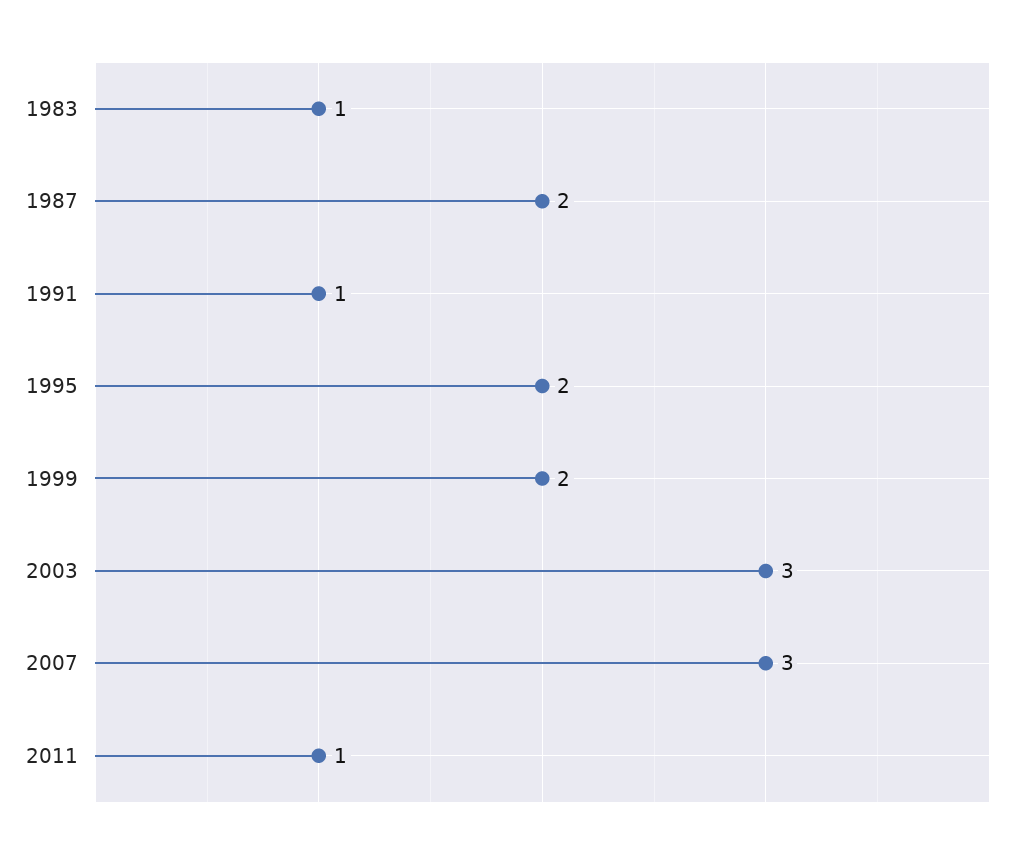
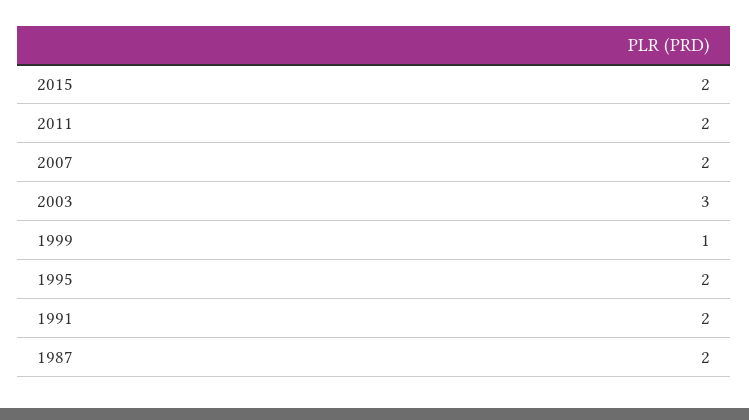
1983: 1 -> none
1991: 1 -> 2
1999: 2 -> 1
2007: 3 -> 2
2011: 1 -> 2
2015: none -> 2

